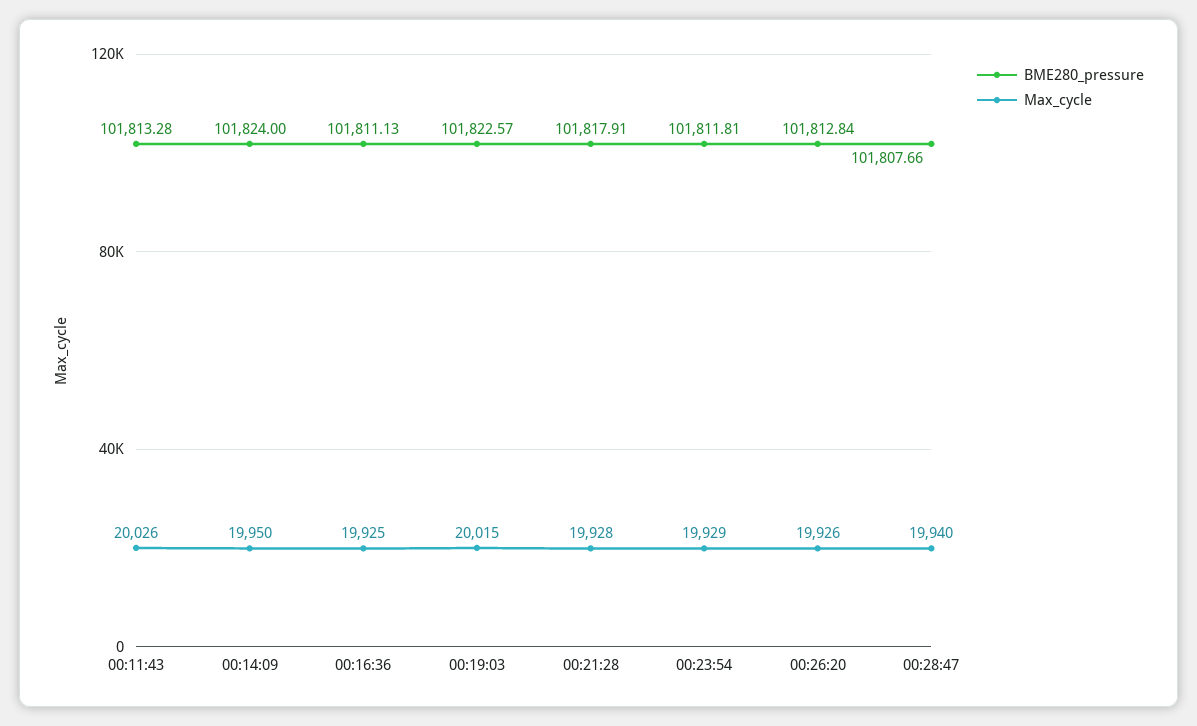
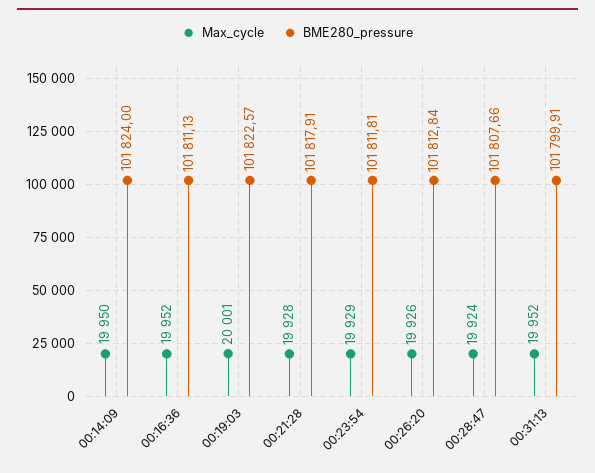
BME280_pressure, 00:11:43: 101813.28 -> none
Max_cycle, 00:11:43: 20026 -> none
Max_cycle, 00:16:36: 19925 -> 19952
Max_cycle, 00:19:03: 20015 -> 20001
Max_cycle, 00:28:47: 19940 -> 19924
Max_cycle, 00:31:13: none -> 19952
BME280_pressure, 00:31:13: none -> 101799.91

